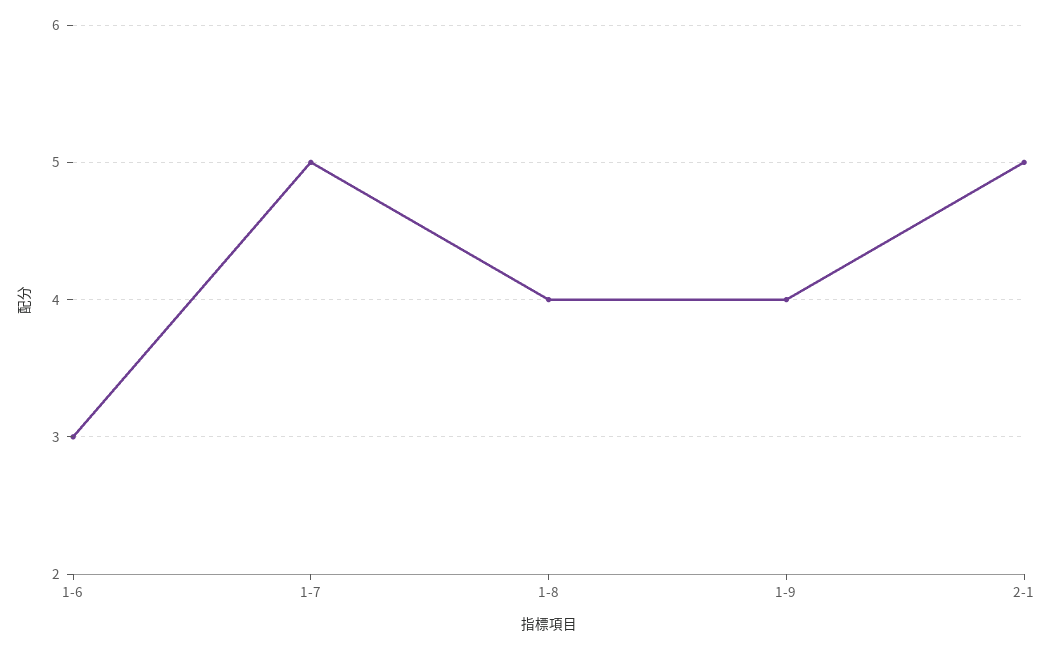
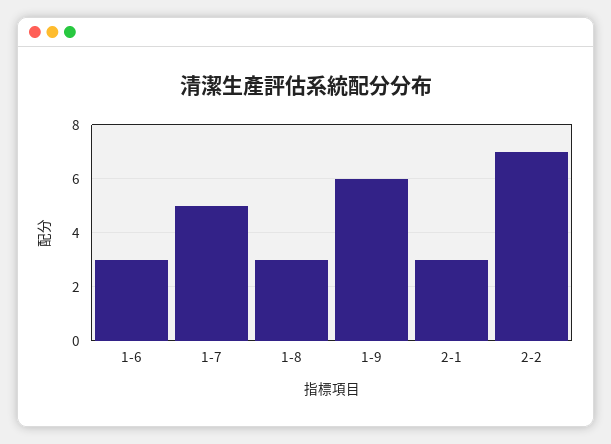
1-8: 4 -> 3
1-9: 4 -> 6
2-1: 5 -> 3
2-2: none -> 7

